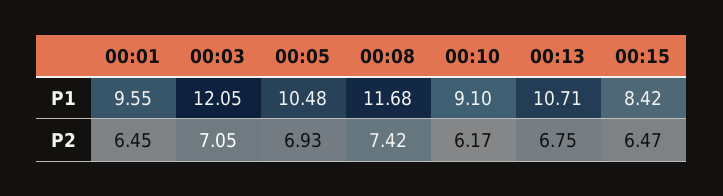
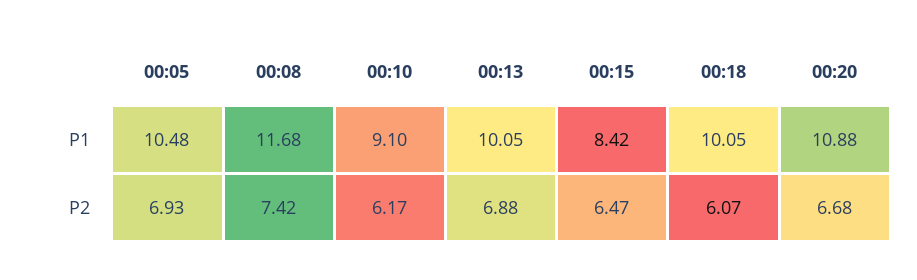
00:01, P1: 9.55 -> none
00:03, P1: 12.05 -> none
00:13, P1: 10.71 -> 10.05
00:01, P2: 6.45 -> none
00:03, P2: 7.05 -> none
00:13, P2: 6.75 -> 6.88
00:18, P1: none -> 10.05
00:20, P1: none -> 10.88
00:18, P2: none -> 6.07
00:20, P2: none -> 6.68

